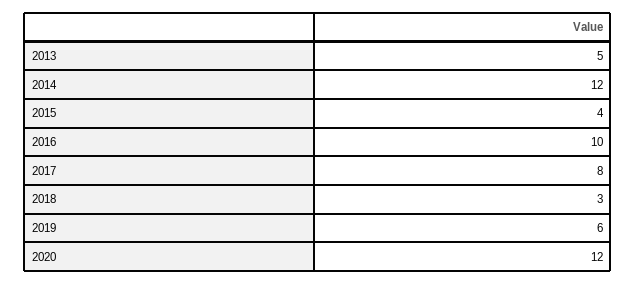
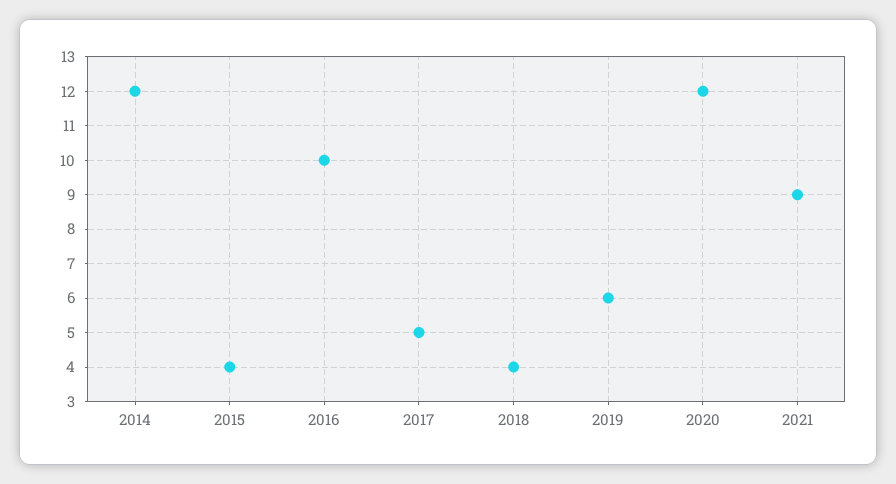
2013: 5 -> none
2017: 8 -> 5
2018: 3 -> 4
2021: none -> 9

